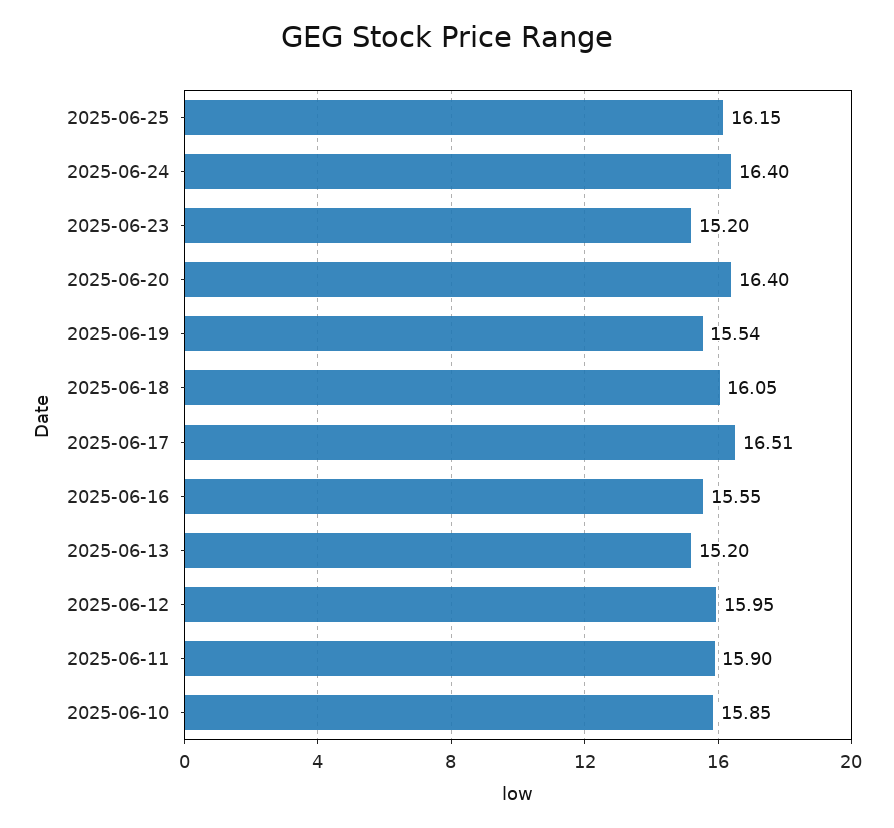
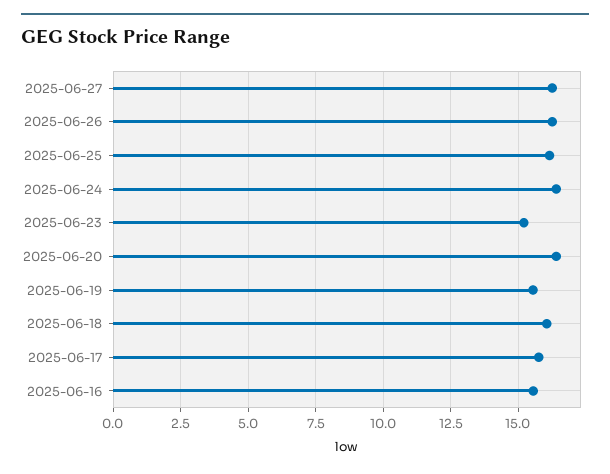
2025-06-17: 16.51 -> 15.75
2025-06-13: 15.2 -> none
2025-06-12: 15.95 -> none
2025-06-11: 15.9 -> none
2025-06-10: 15.85 -> none
2025-06-27: none -> 16.25
2025-06-26: none -> 16.25

